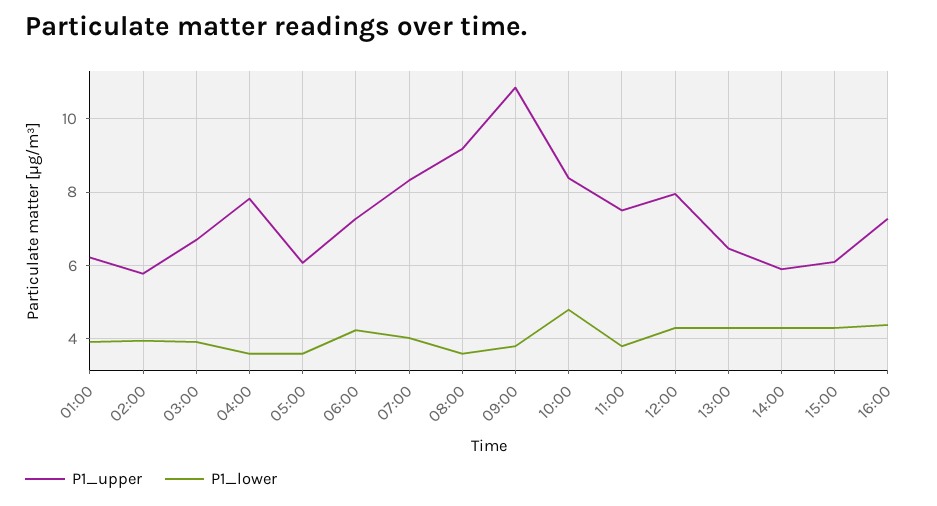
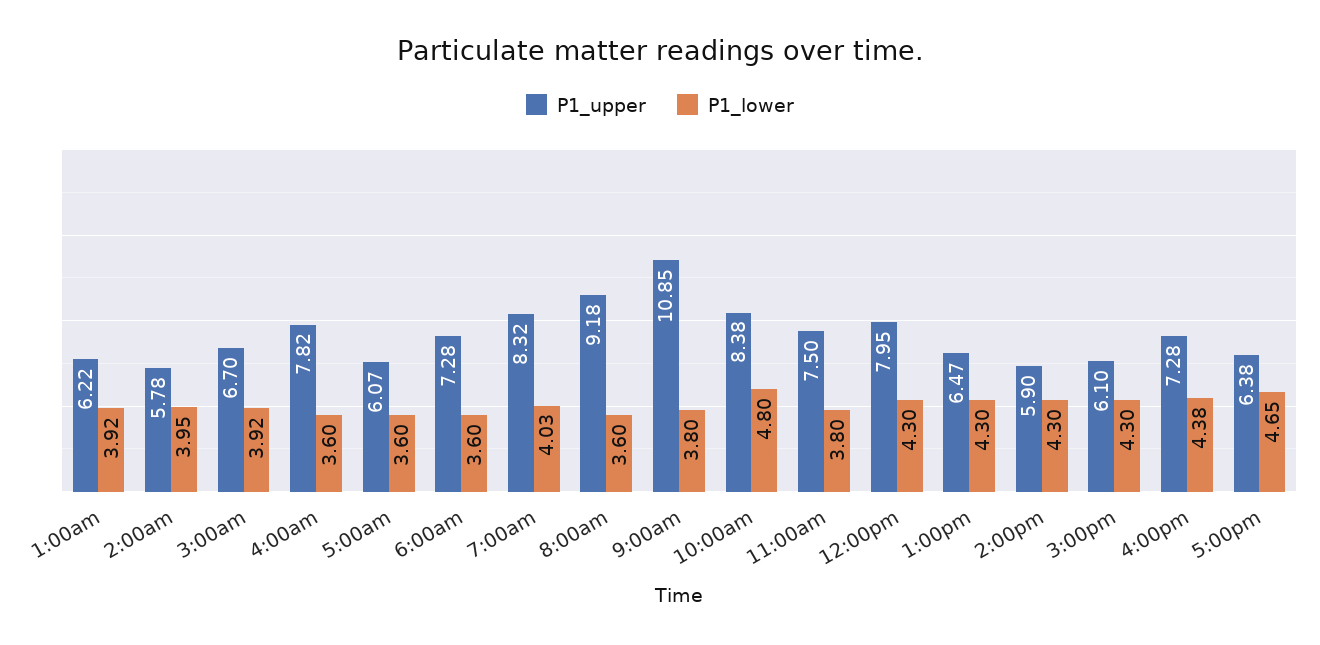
P1_lower, 06:00: 4.2 -> 3.6
P1_upper, 5:00pm: none -> 6.38
P1_lower, 5:00pm: none -> 4.65

